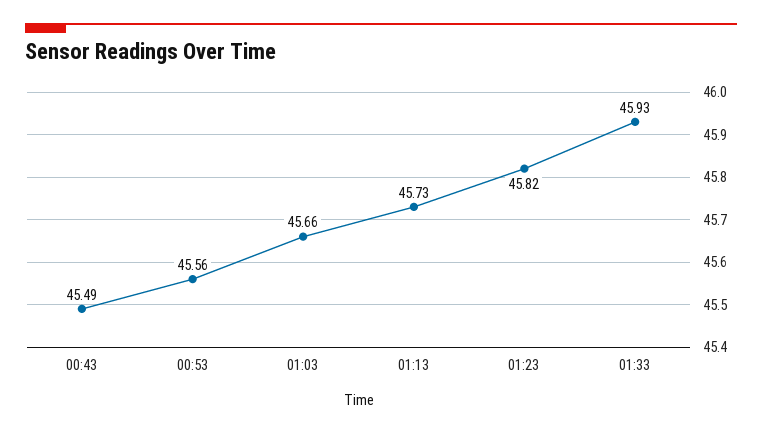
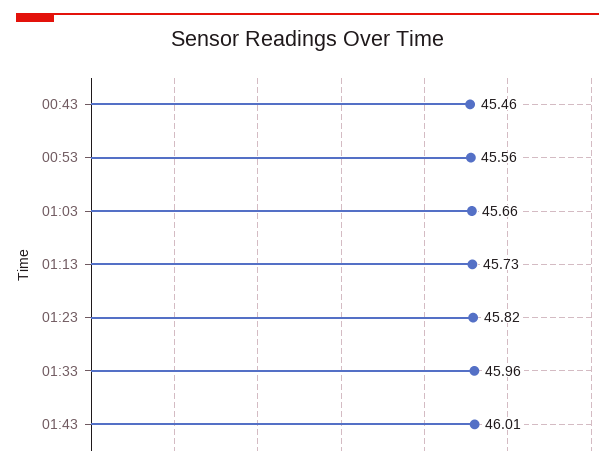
00:43: 45.49 -> 45.46
01:33: 45.93 -> 45.96
01:43: none -> 46.01

